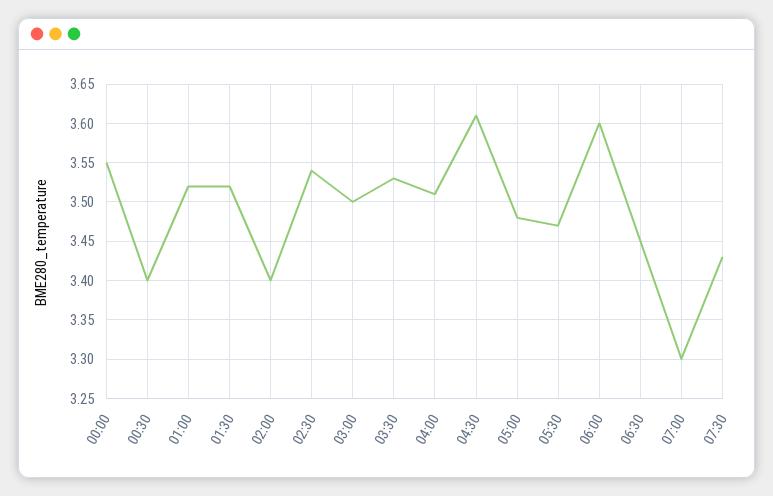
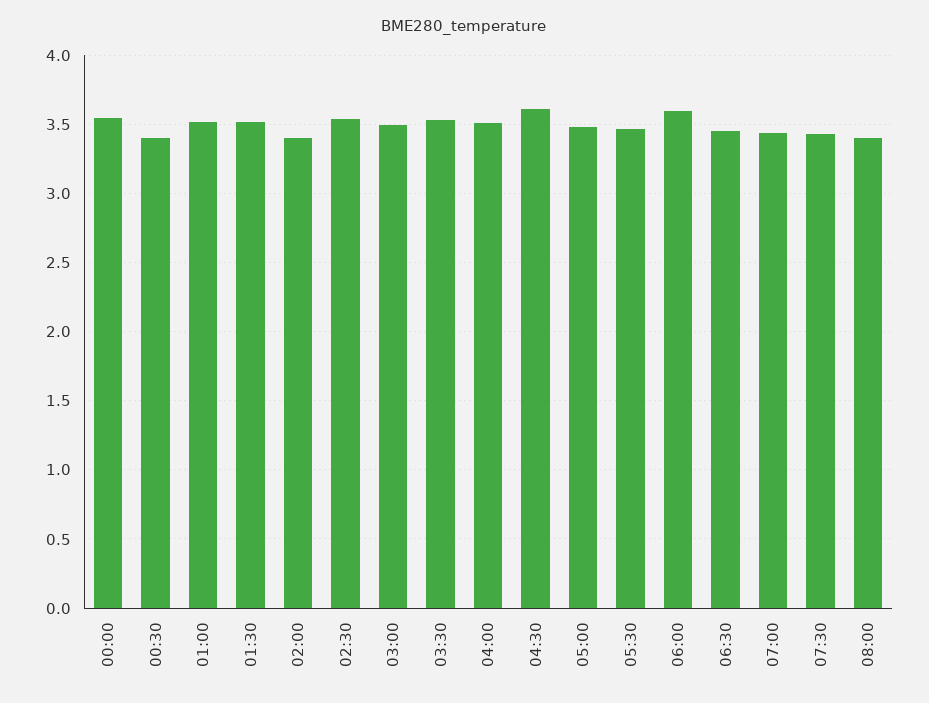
07:00: 3.3 -> 3.45
08:00: none -> 3.4

